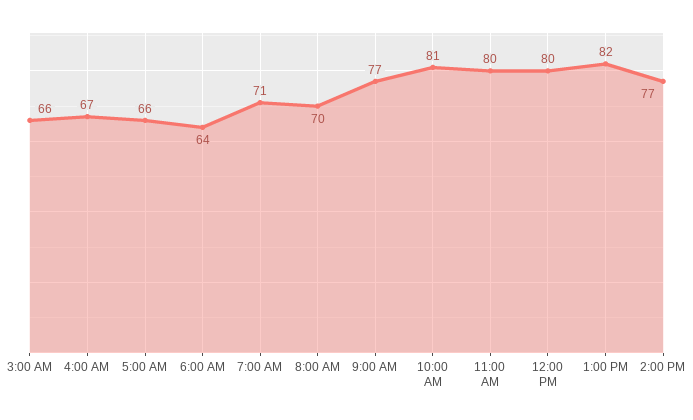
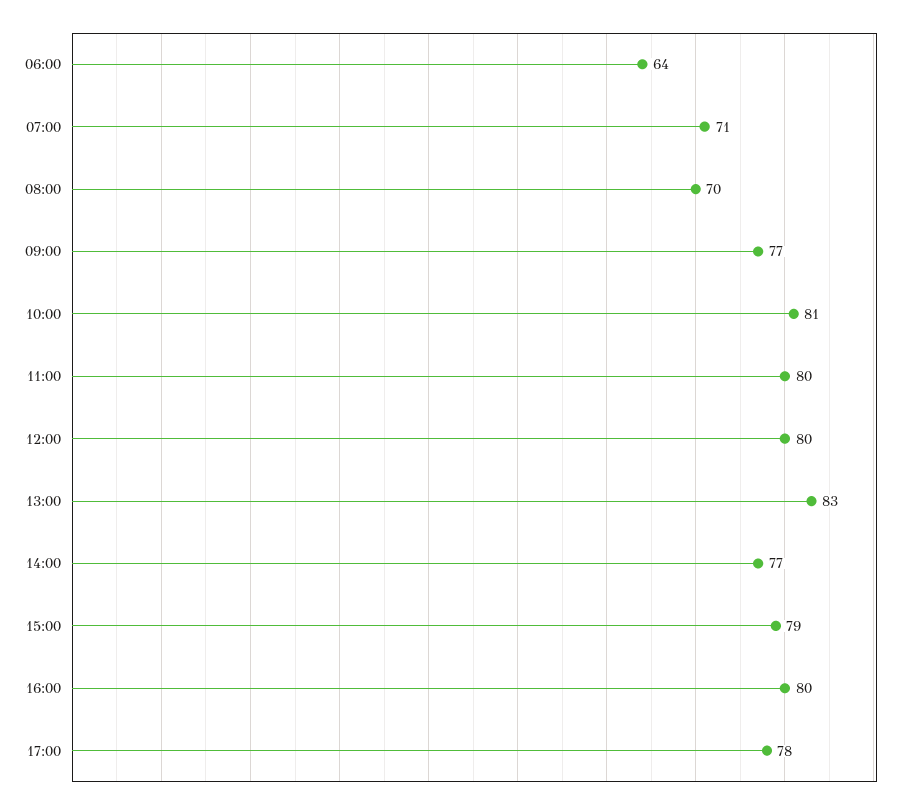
3:00 AM: 66 -> none
4:00 AM: 67 -> none
5:00 AM: 66 -> none
1:00 PM: 82 -> 83
15:00: none -> 79
16:00: none -> 80
17:00: none -> 78

